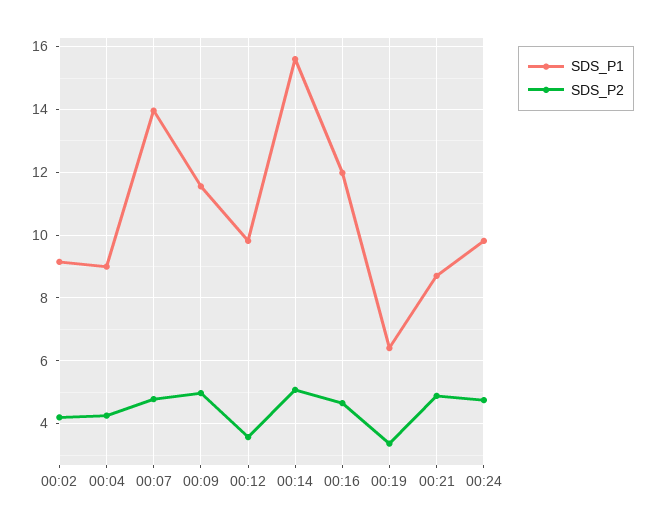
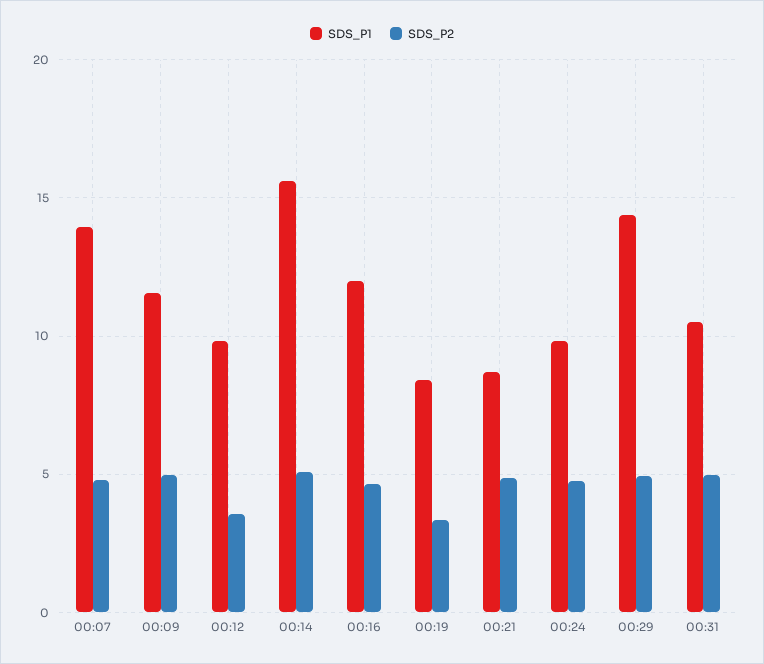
SDS_P1, 00:02: 9.2 -> none
SDS_P2, 00:02: 4.2 -> none
SDS_P1, 00:04: 9 -> none
SDS_P2, 00:04: 4.2 -> none
SDS_P1, 00:19: 6.4 -> 8.5
SDS_P1, 00:29: none -> 14.5
SDS_P2, 00:29: none -> 5
SDS_P1, 00:31: none -> 10.5
SDS_P2, 00:31: none -> 5

